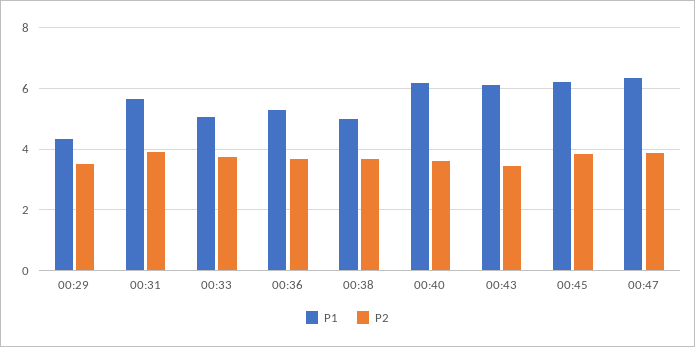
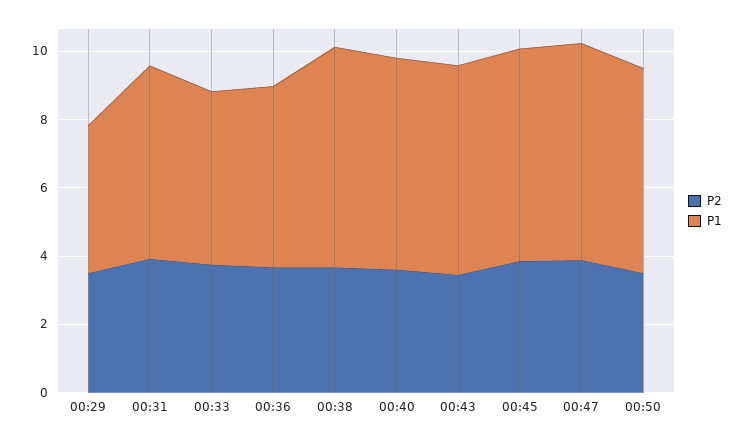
P1, 00:38: 5 -> 6.5
P2, 00:50: none -> 3.5
P1, 00:50: none -> 6

